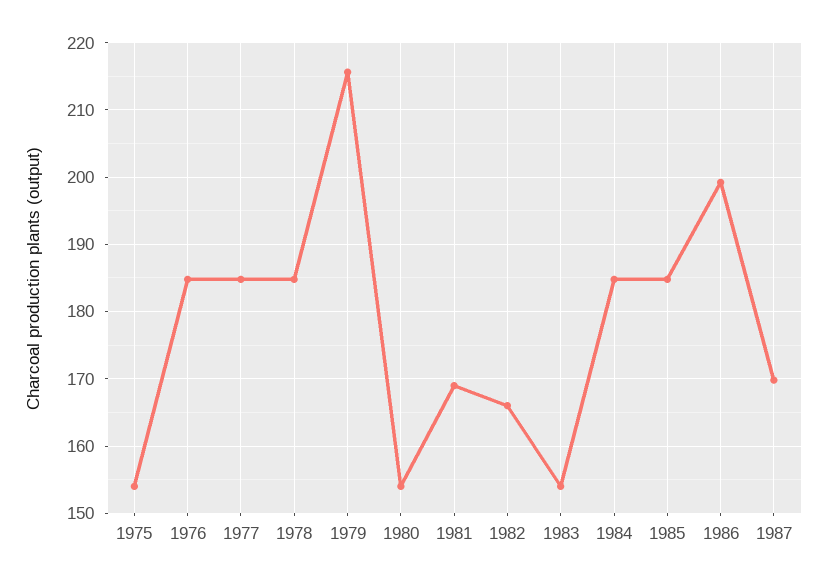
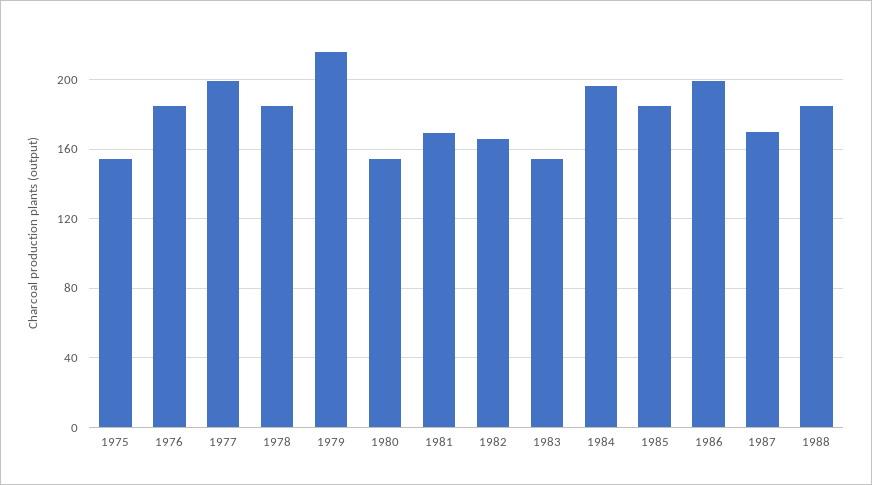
1977: 185 -> 200
1984: 185 -> 195
1988: none -> 185

